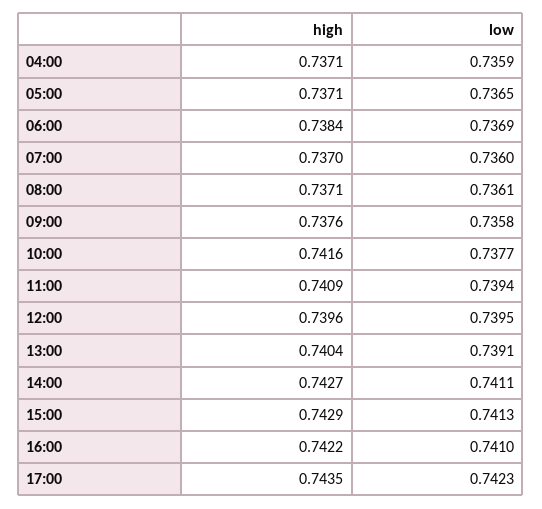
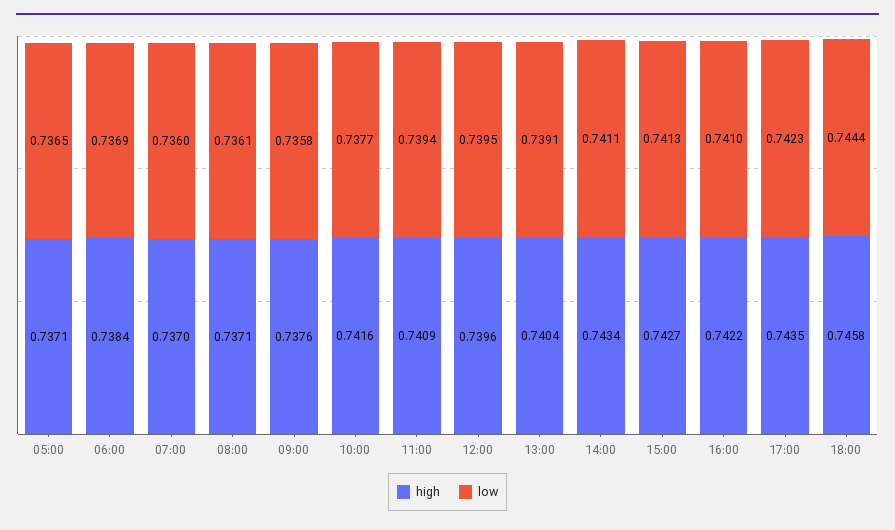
high, 04:00: 0.7371 -> none
low, 04:00: 0.7359 -> none
high, 14:00: 0.7427 -> 0.7434
high, 15:00: 0.7429 -> 0.7427
high, 18:00: none -> 0.7458
low, 18:00: none -> 0.7444

